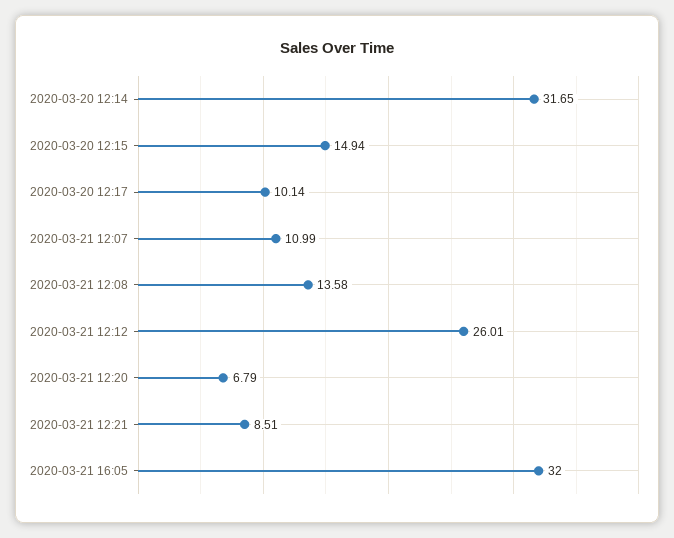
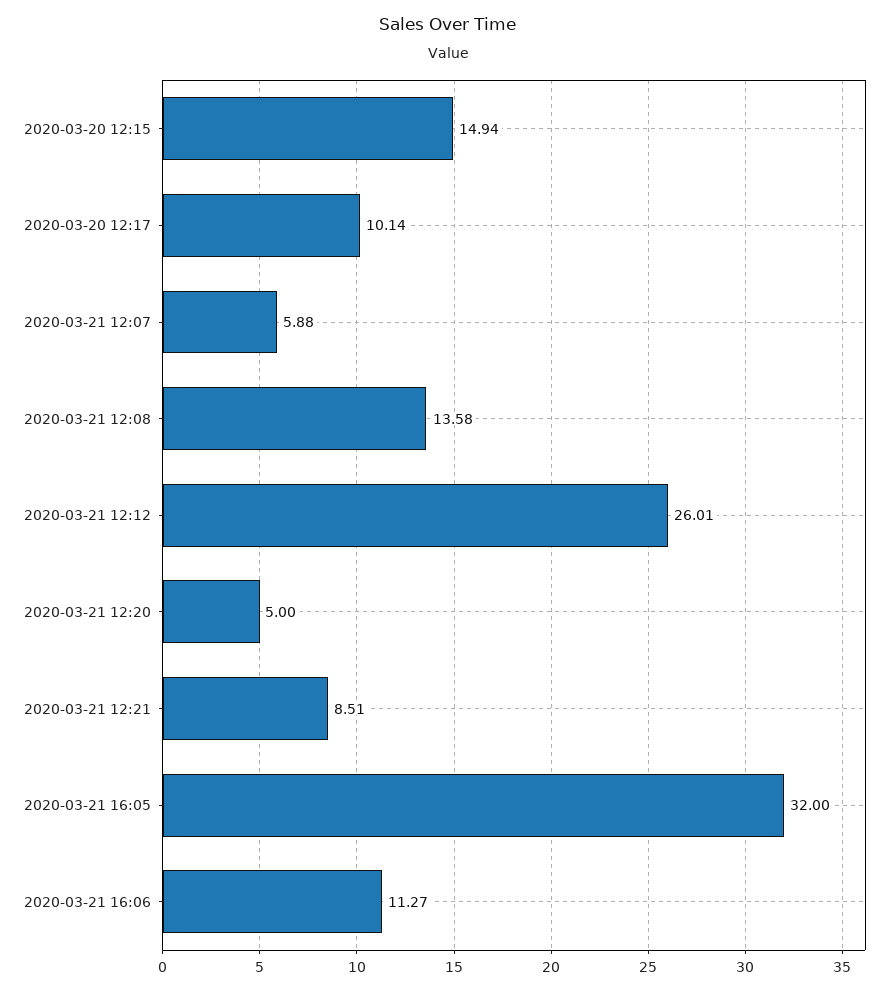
2020-03-20 12:14: 31.65 -> none
2020-03-21 12:07: 10.99 -> 5.88
2020-03-21 12:20: 6.79 -> 5
2020-03-21 16:06: none -> 11.27

